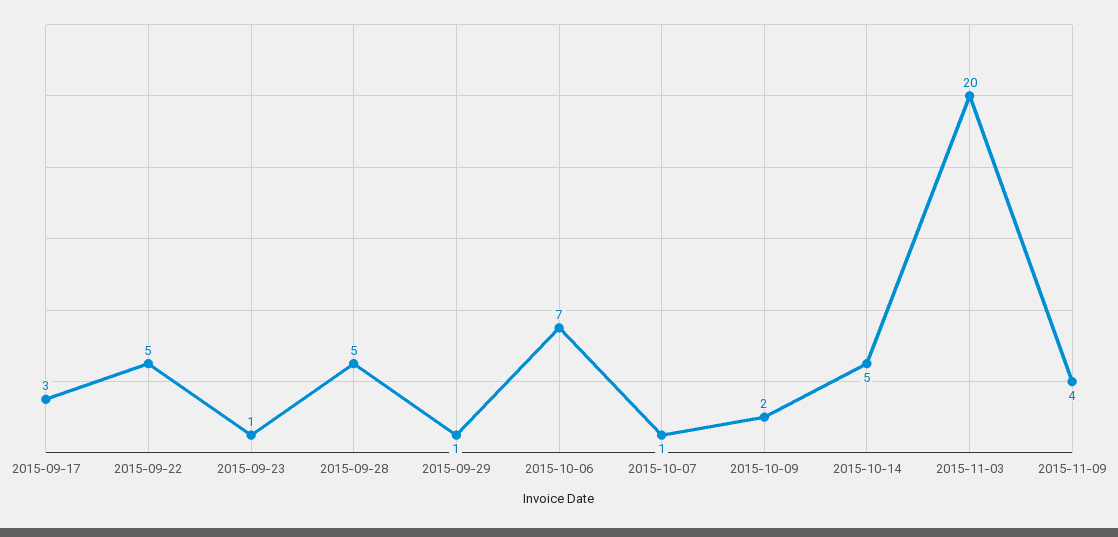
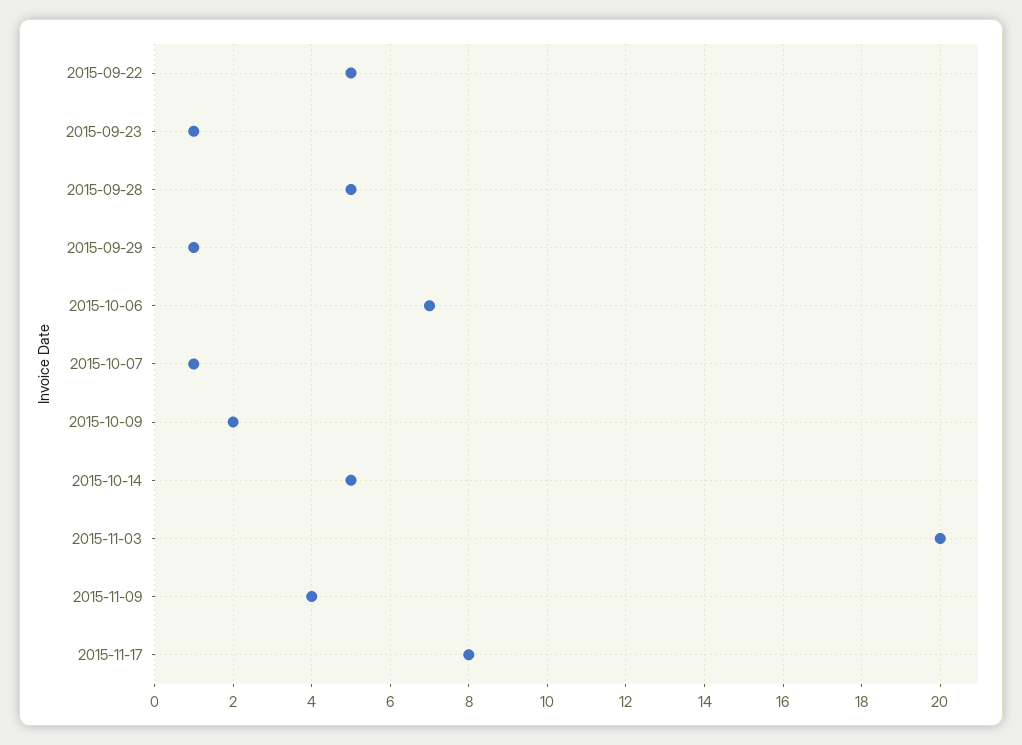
2015-09-17: 3 -> none
2015-11-17: none -> 8

